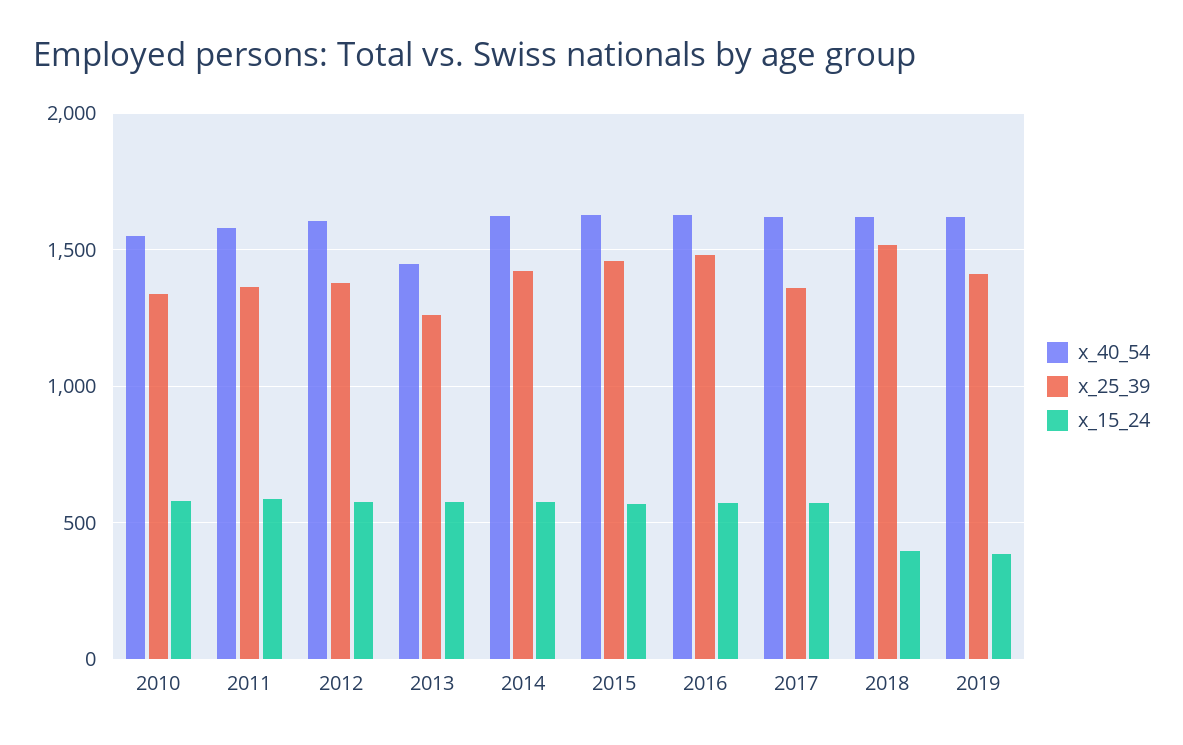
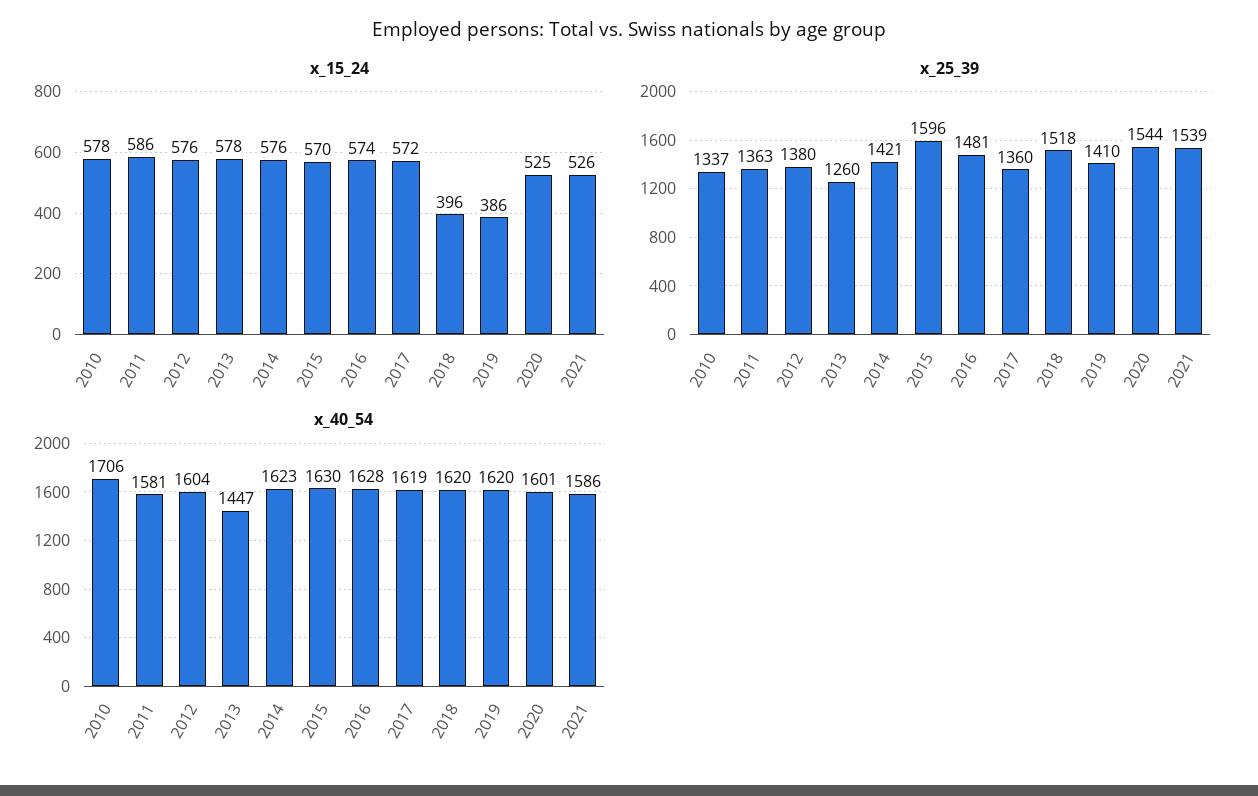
x_40_54, 2010: 1550 -> 1706
x_25_39, 2015: 1450 -> 1596
x_15_24, 2020: none -> 525
x_15_24, 2021: none -> 526
x_25_39, 2020: none -> 1544
x_25_39, 2021: none -> 1539
x_40_54, 2020: none -> 1601
x_40_54, 2021: none -> 1586

